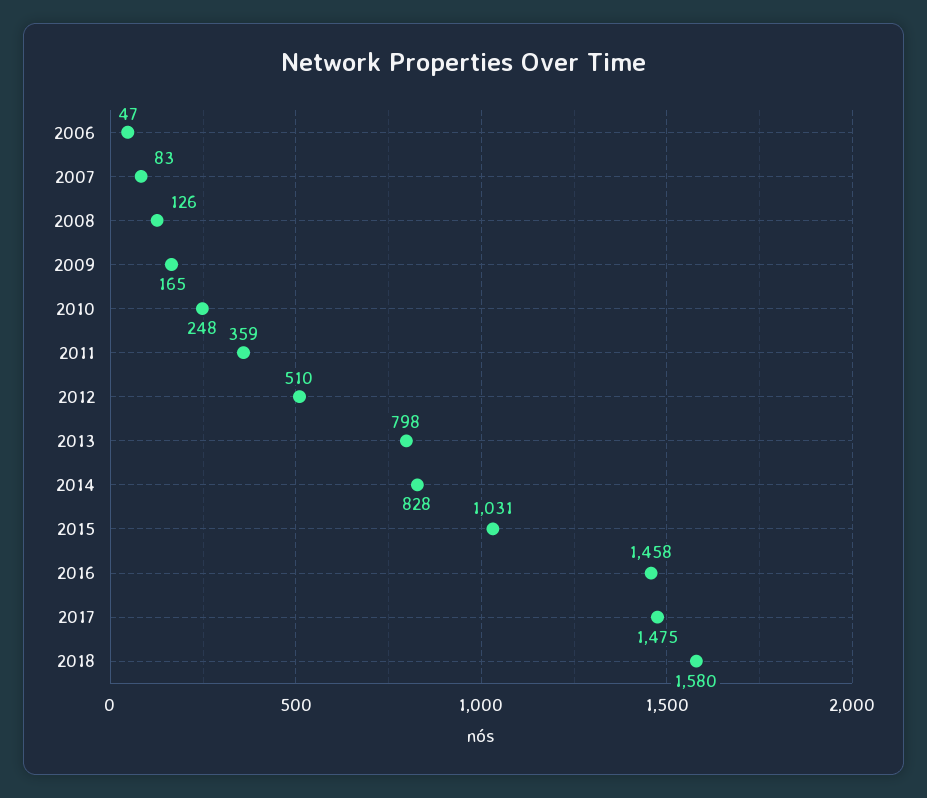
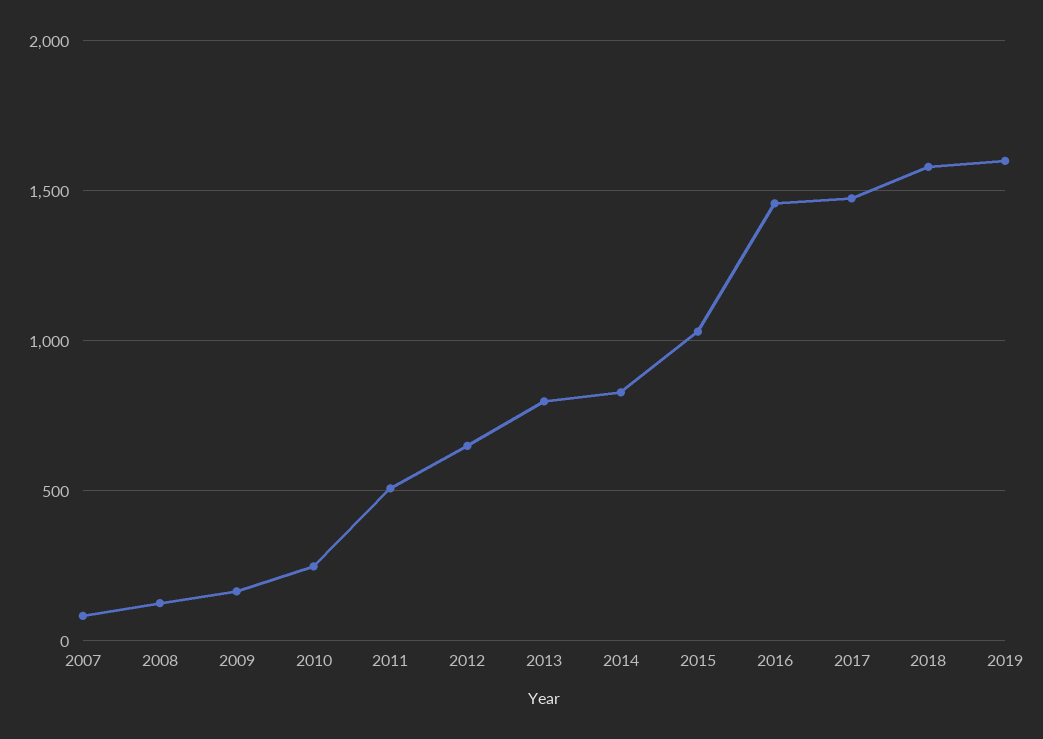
2006: 47 -> none
2011: 359 -> 500
2012: 510 -> 650
2019: none -> 1600

